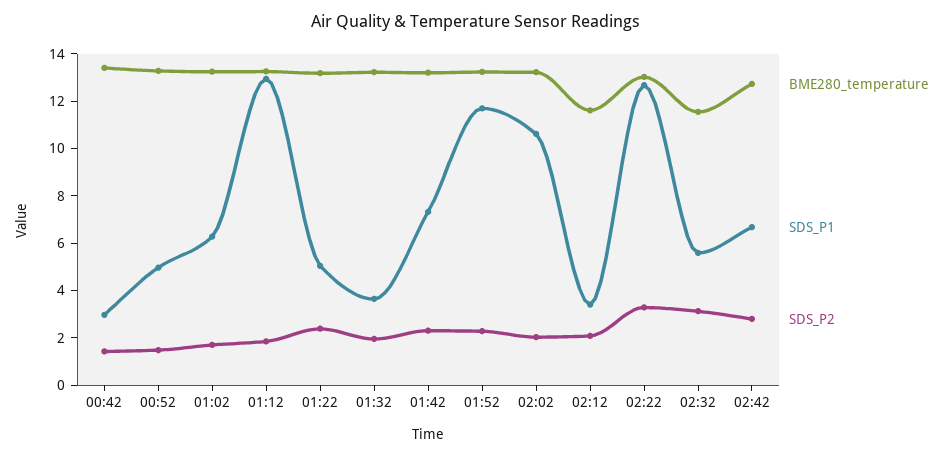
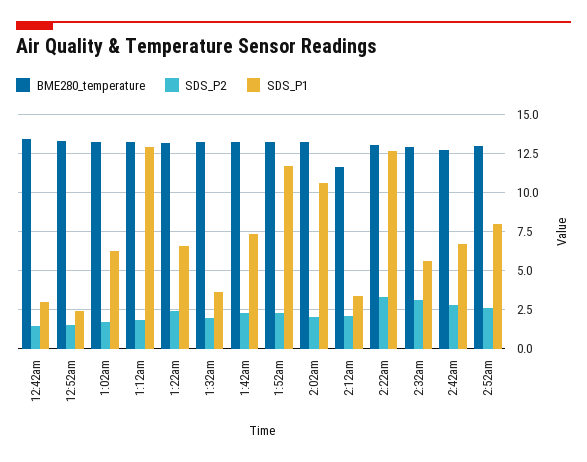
SDS_P1, 00:52: 5 -> 2.5
SDS_P1, 01:22: 5 -> 6.5
BME280_temperature, 02:32: 11.5 -> 13
BME280_temperature, 2:52am: none -> 13
SDS_P2, 2:52am: none -> 2.5
SDS_P1, 2:52am: none -> 8

